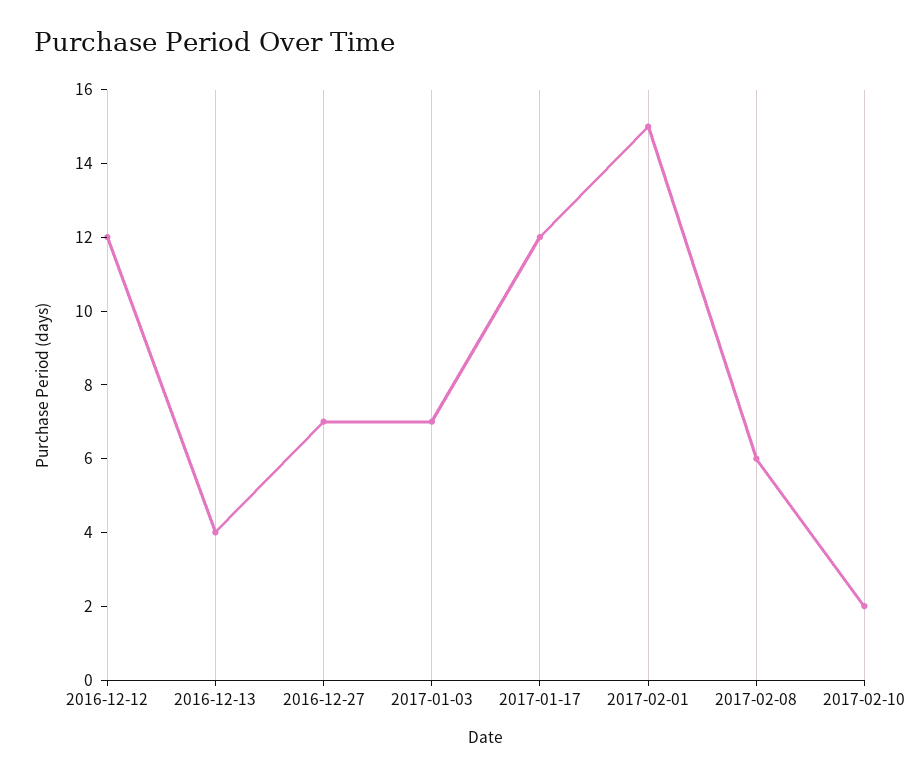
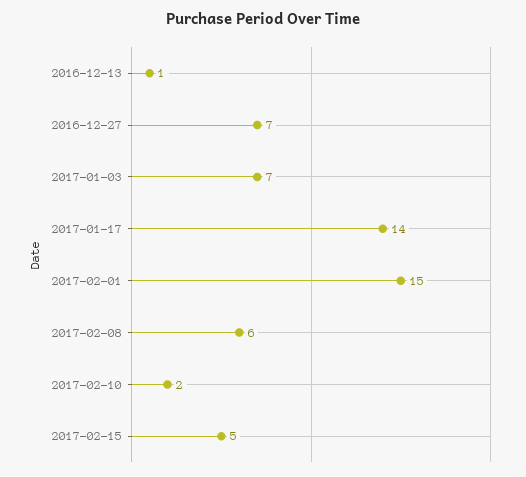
2016-12-12: 12 -> none
2016-12-13: 4 -> 1
2017-01-17: 12 -> 14
2017-02-15: none -> 5

